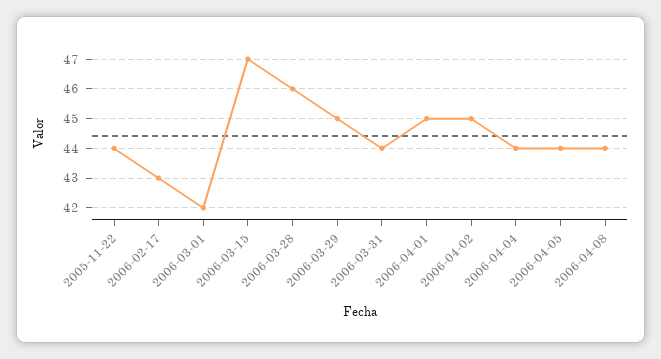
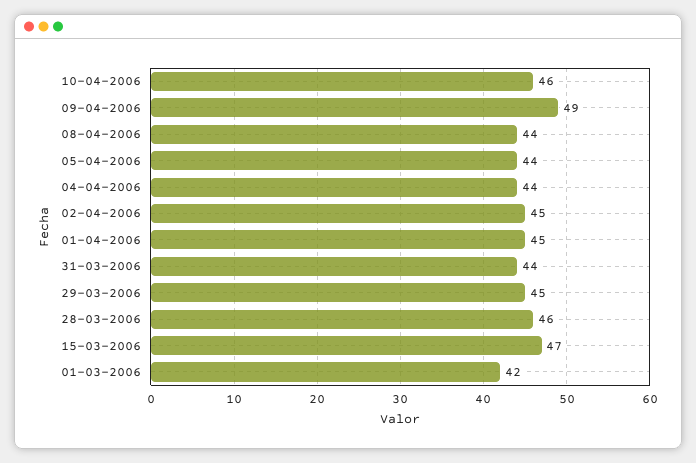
2005-11-22: 44 -> none
2006-02-17: 43 -> none
10-04-2006: none -> 46
09-04-2006: none -> 49

